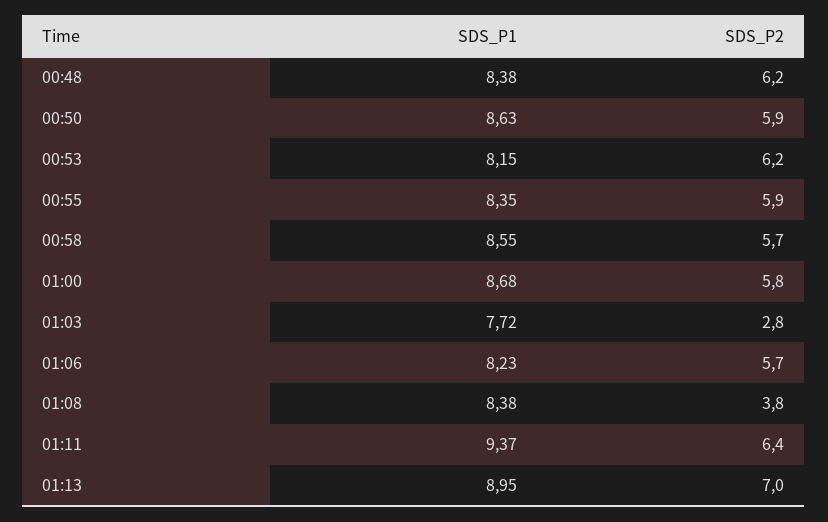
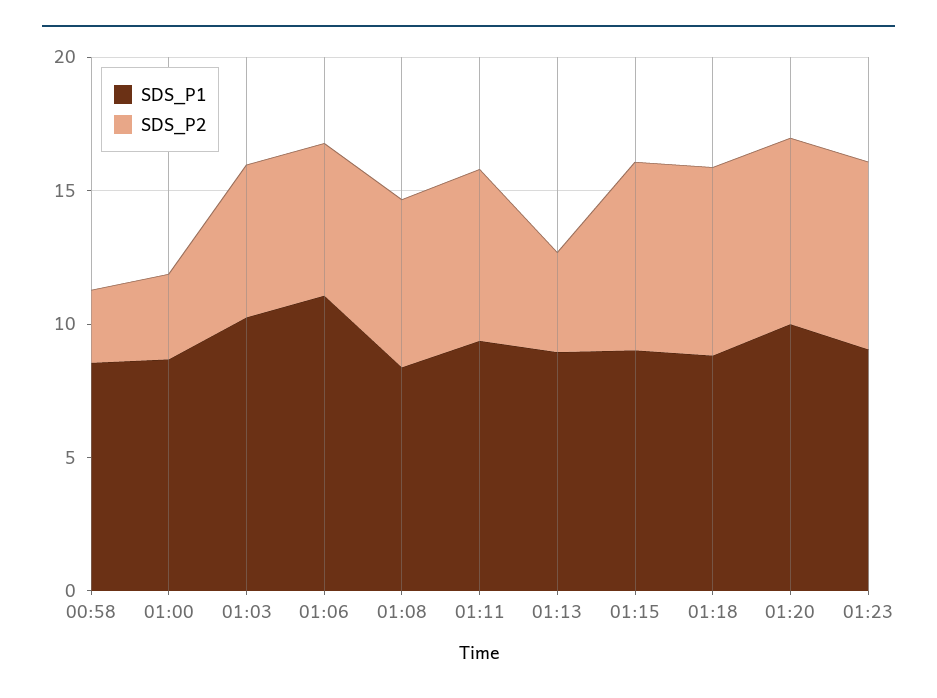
SDS_P1, 00:48: 8.38 -> none
SDS_P2, 00:48: 6.2 -> none
SDS_P1, 00:50: 8.63 -> none
SDS_P2, 00:50: 5.9 -> none
SDS_P1, 00:53: 8.15 -> none
SDS_P2, 00:53: 6.2 -> none
SDS_P1, 00:55: 8.35 -> none
SDS_P2, 00:55: 5.9 -> none
SDS_P2, 00:58: 5.7 -> 3
SDS_P2, 01:00: 5.8 -> 3
SDS_P1, 01:03: 7.72 -> 10
SDS_P2, 01:03: 2.8 -> 6
SDS_P1, 01:06: 8.23 -> 11
SDS_P2, 01:08: 3.8 -> 6
SDS_P2, 01:13: 7 -> 4
SDS_P1, 01:15: none -> 9
SDS_P2, 01:15: none -> 7
SDS_P1, 01:18: none -> 9
SDS_P2, 01:18: none -> 7
SDS_P1, 01:20: none -> 10
SDS_P2, 01:20: none -> 7
SDS_P1, 01:23: none -> 9
SDS_P2, 01:23: none -> 7

